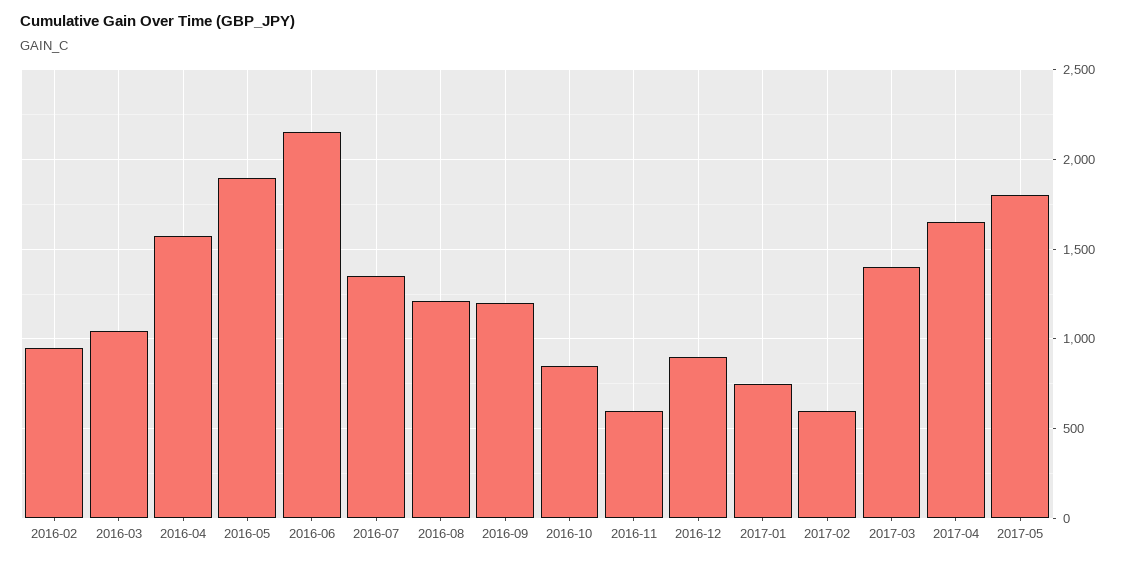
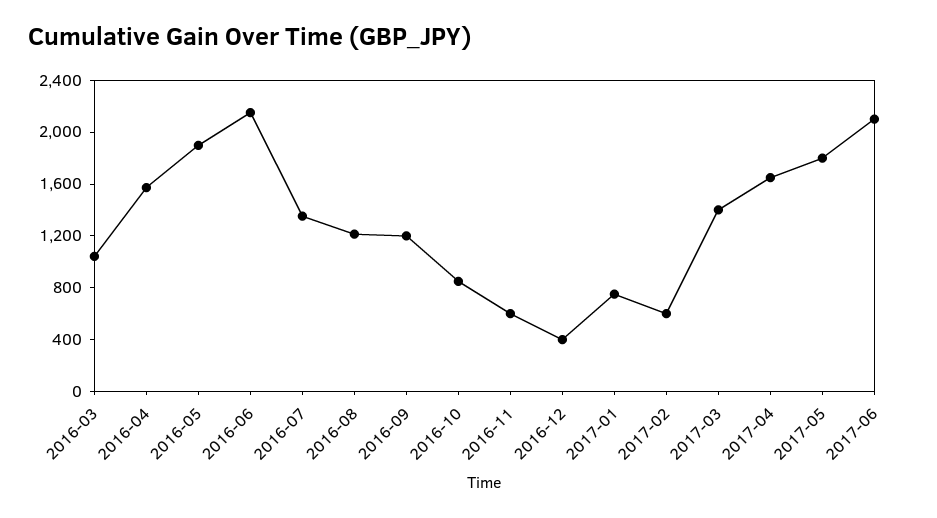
2016-02: 950 -> none
2016-12: 900 -> 400
2017-06: none -> 2100

